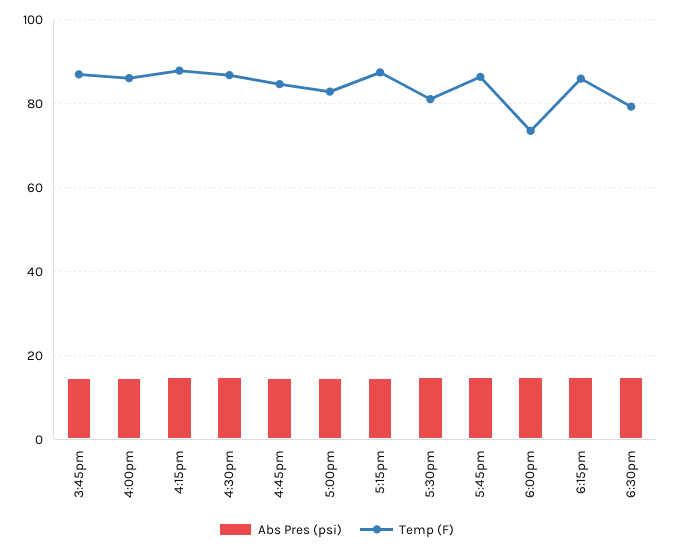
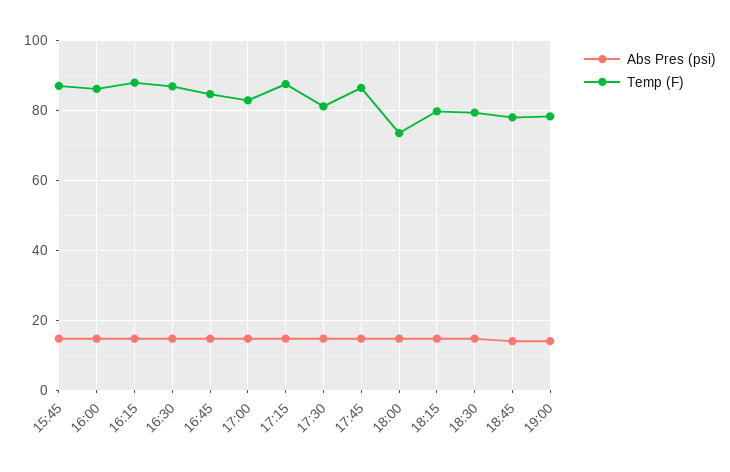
Temp (F), 6:15pm: 86 -> 80
Abs Pres (psi), 18:45: none -> 14
Temp (F), 18:45: none -> 78
Abs Pres (psi), 19:00: none -> 14
Temp (F), 19:00: none -> 78

